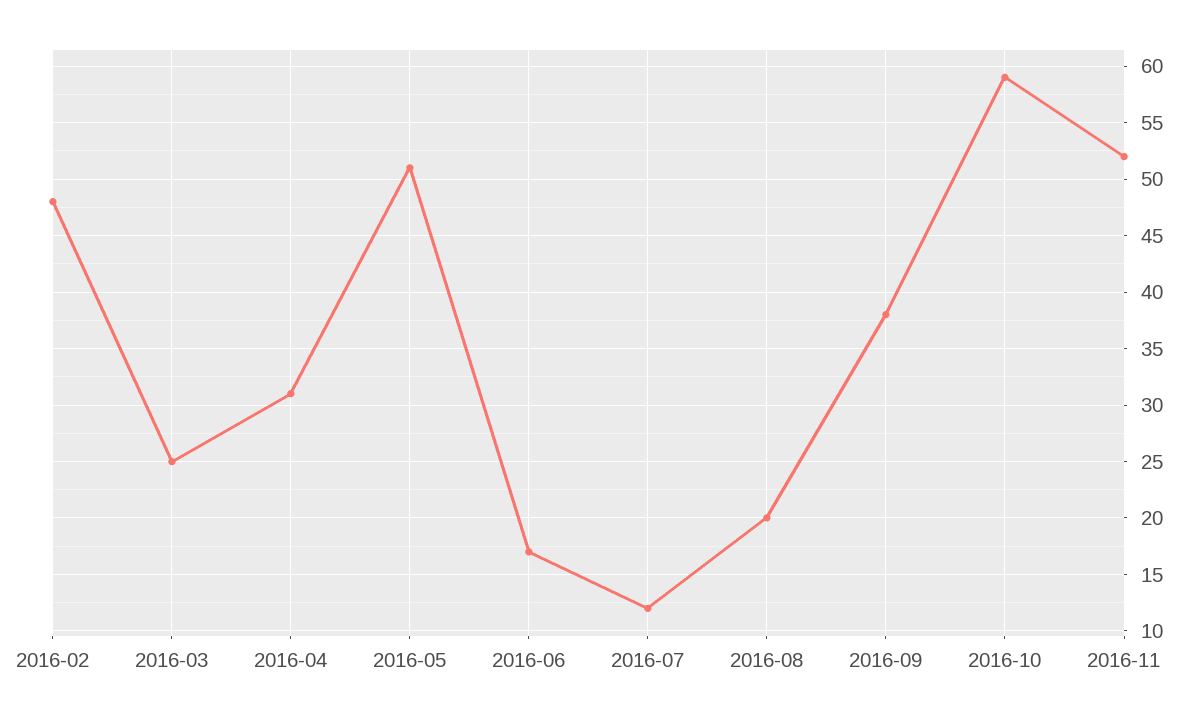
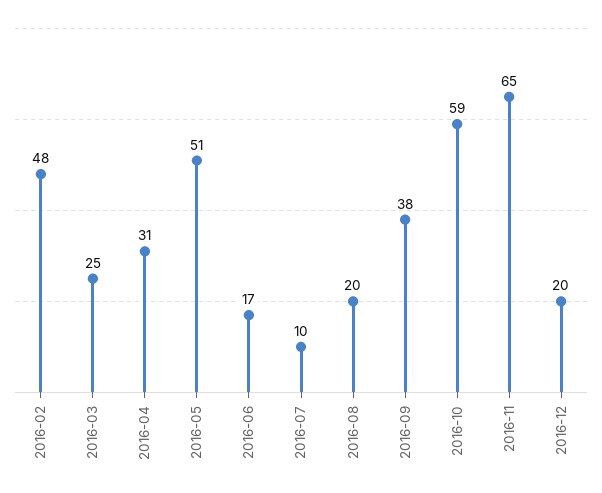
2016-07: 12 -> 10
2016-11: 52 -> 65
2016-12: none -> 20

